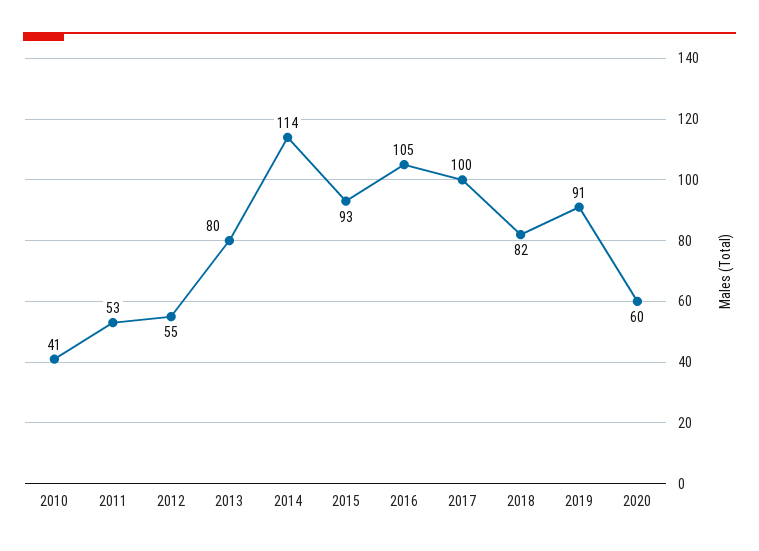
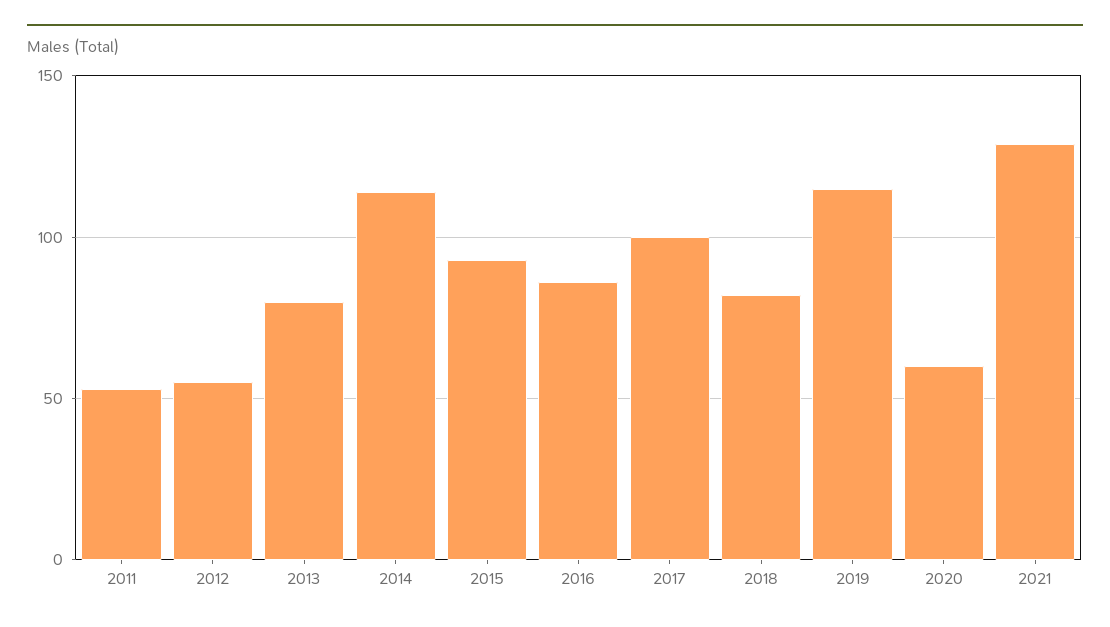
2010: 41 -> none
2016: 105 -> 85
2019: 91 -> 115
2021: none -> 130

